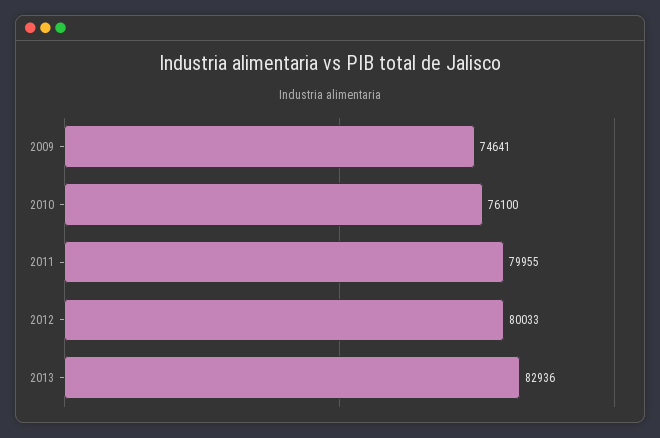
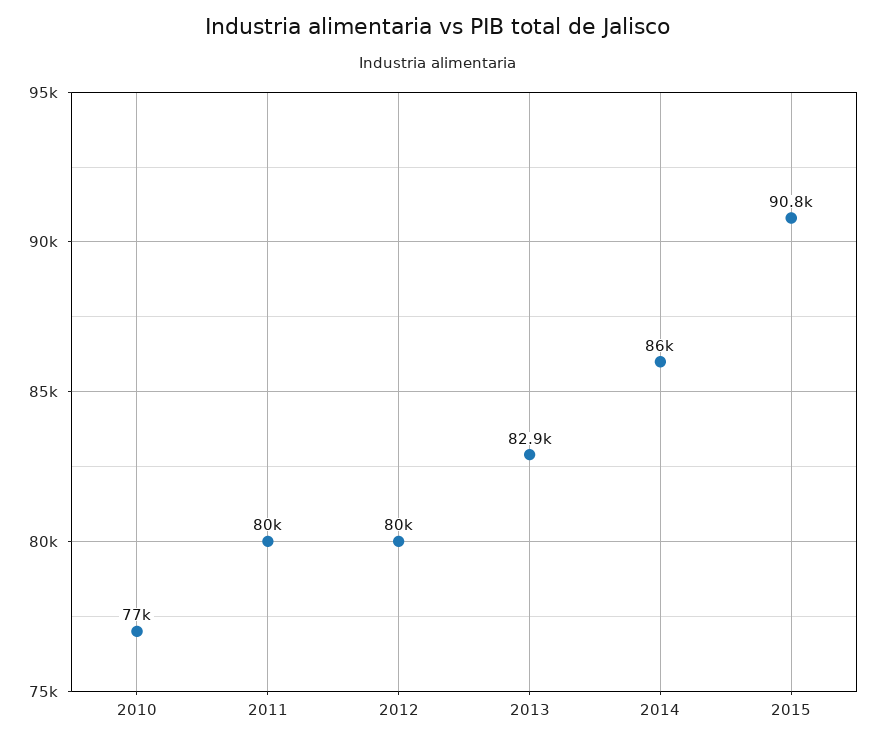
2009: 74641 -> none
2010: 76100 -> 77000
2014: none -> 86000
2015: none -> 90800

